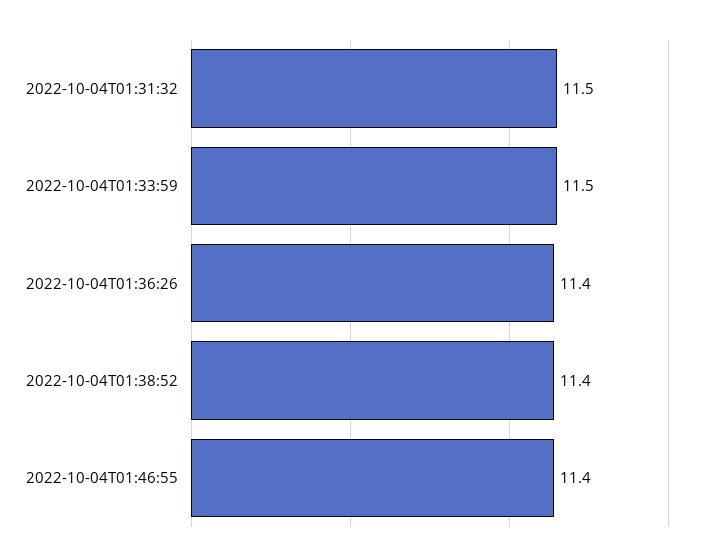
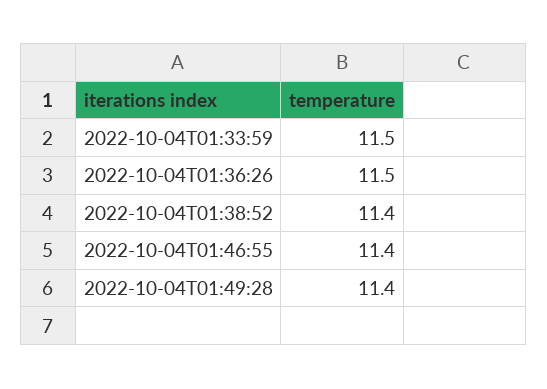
2022-10-04T01:31:32: 11.5 -> none
2022-10-04T01:36:26: 11.4 -> 11.5
2022-10-04T01:49:28: none -> 11.4

